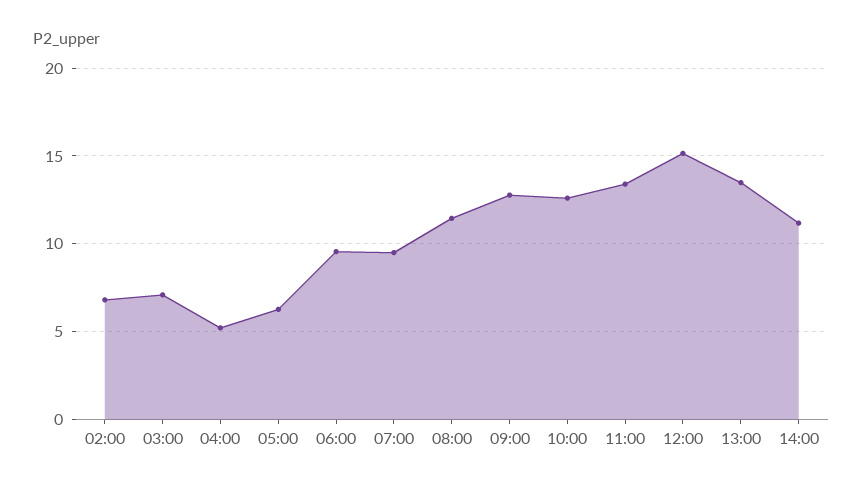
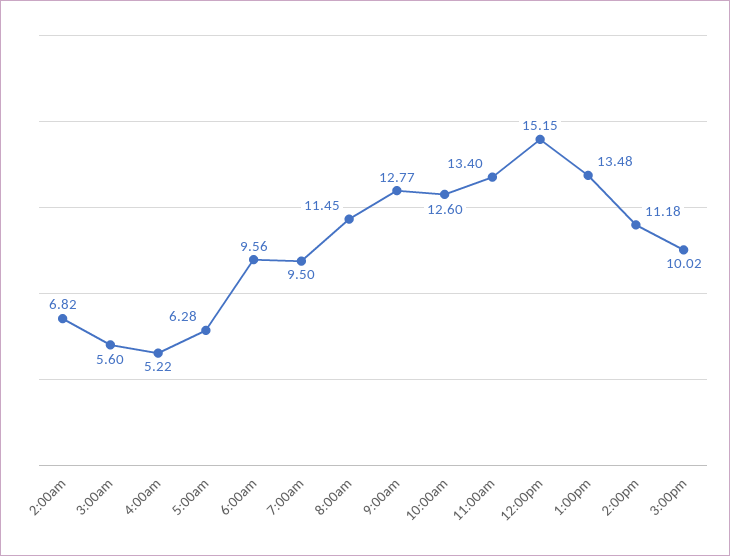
03:00: 7 -> 5.6
3:00pm: none -> 10.02

